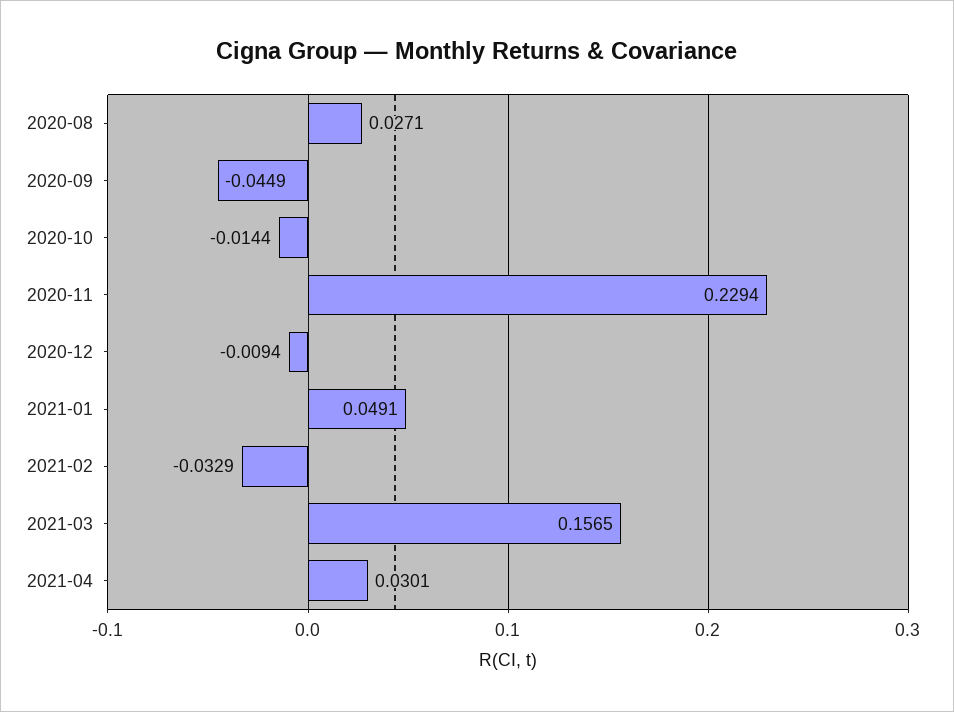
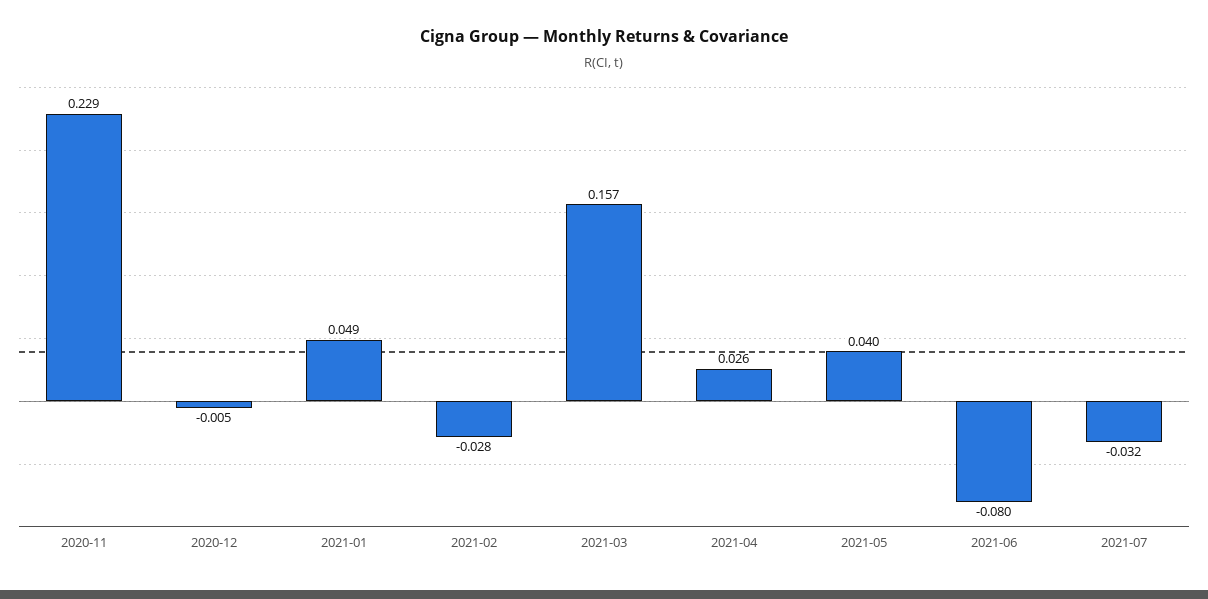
2020-08: 0.0271 -> none
2020-09: -0.0449 -> none
2020-10: -0.0144 -> none
2020-12: -0.0094 -> -0.005
2021-02: -0.0329 -> -0.028
2021-04: 0.0301 -> 0.026
2021-05: none -> 0.04
2021-06: none -> -0.08
2021-07: none -> -0.032

